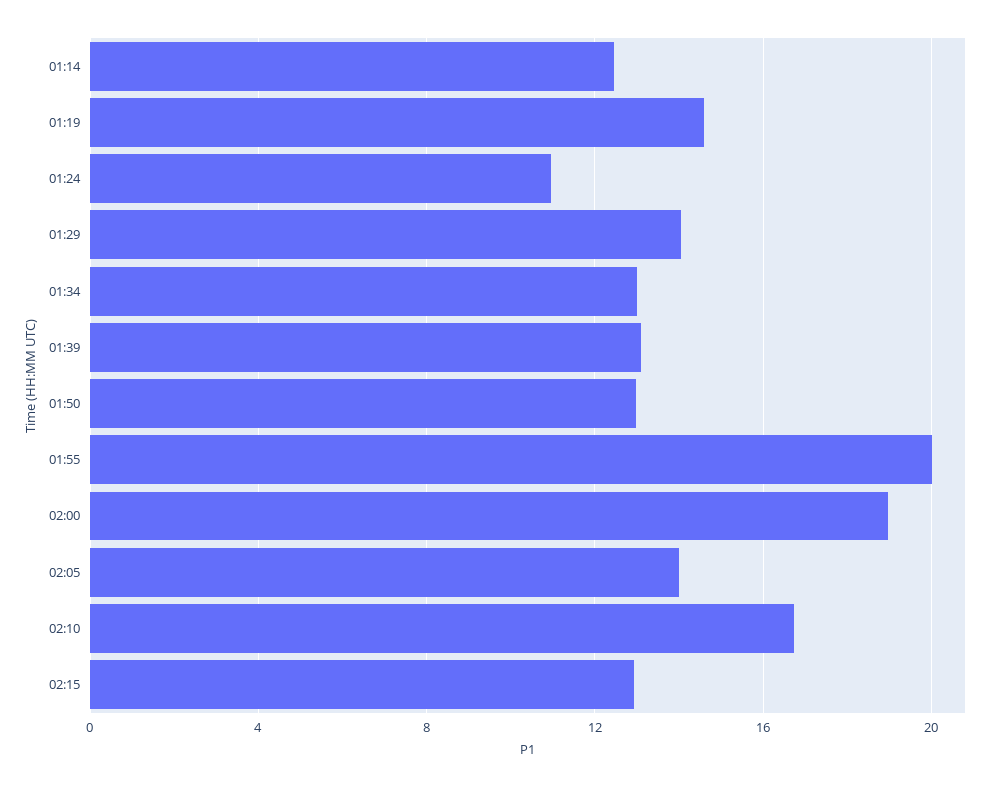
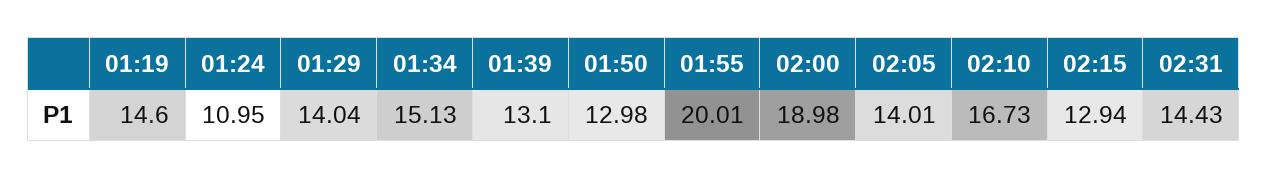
01:14: 12.5 -> none
01:34: 13 -> 15.13
02:31: none -> 14.43

